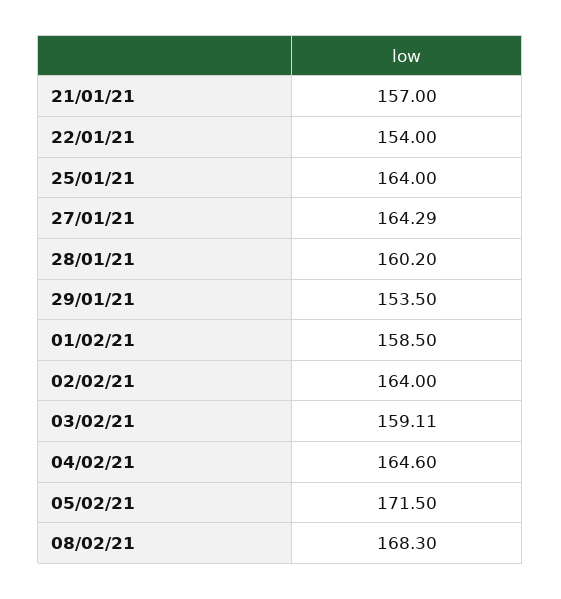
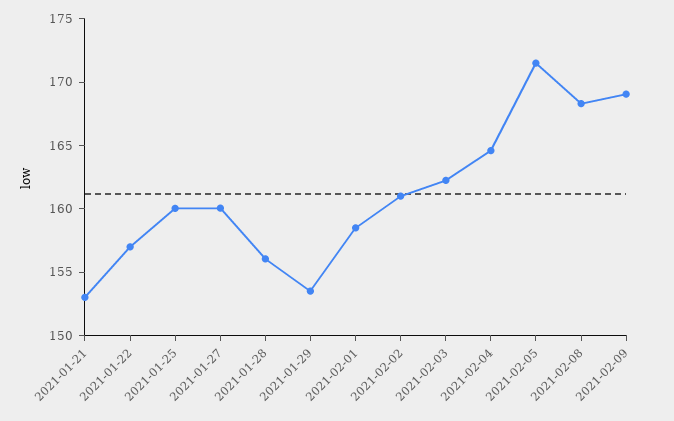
21/01/21: 157 -> 153
22/01/21: 154 -> 157
25/01/21: 164 -> 160
27/01/21: 164.29 -> 160
28/01/21: 160.2 -> 156
02/02/21: 164 -> 161
03/02/21: 159.11 -> 162
2021-02-09: none -> 169

